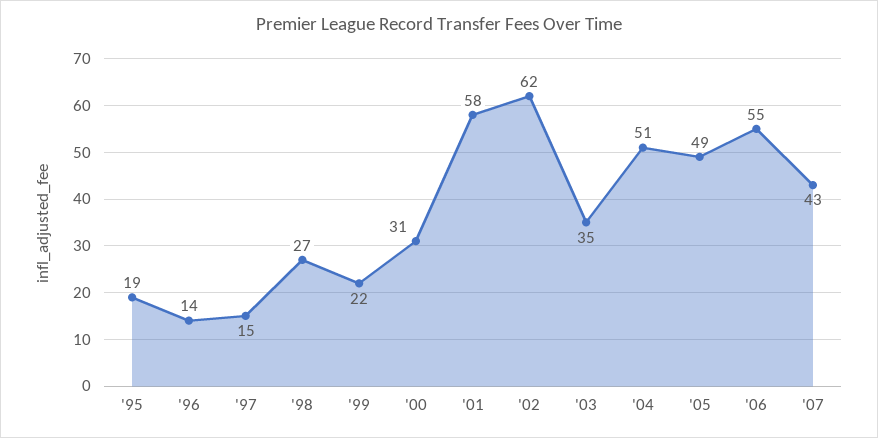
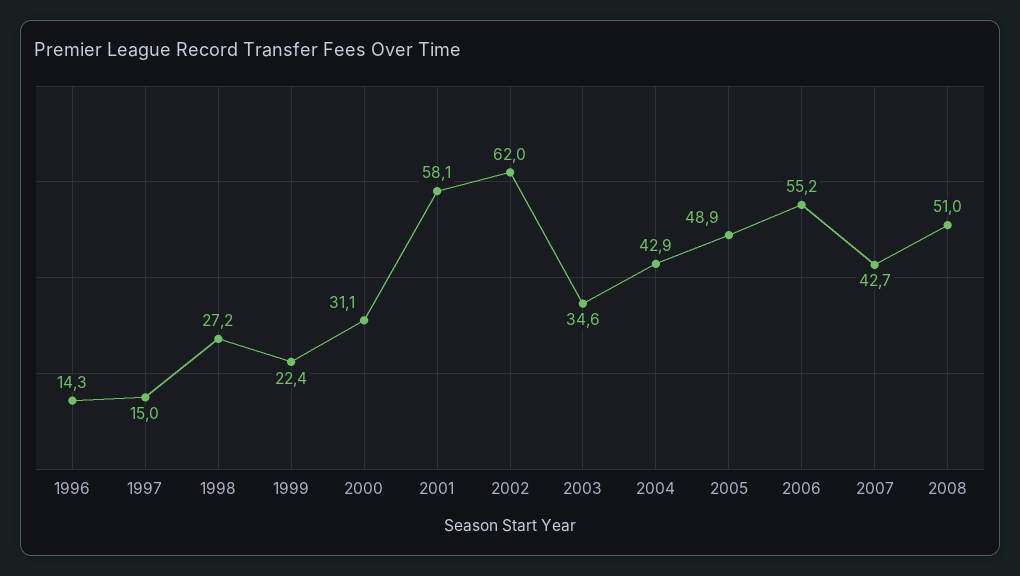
'95: 19 -> none
'04: 51 -> 42.9
2008: none -> 51

